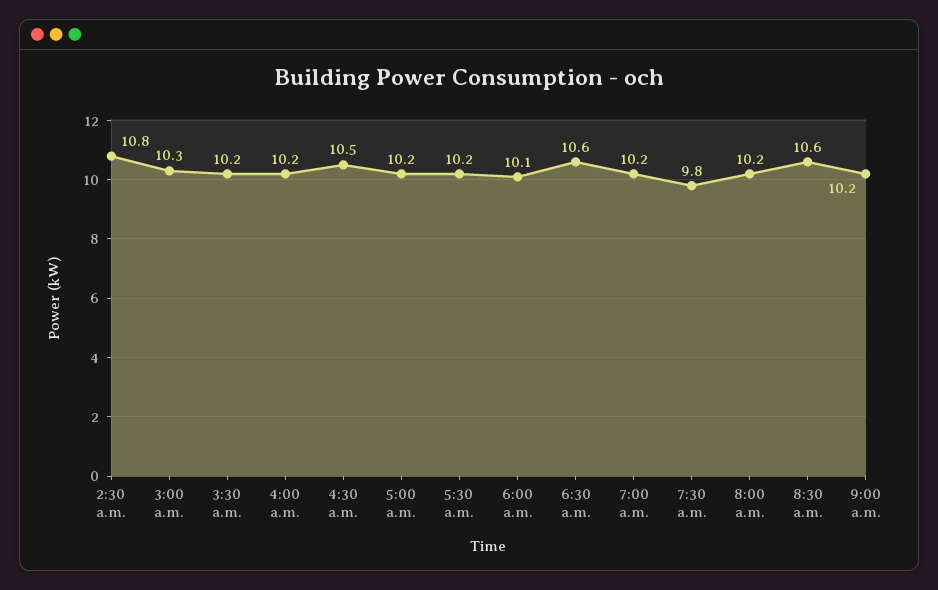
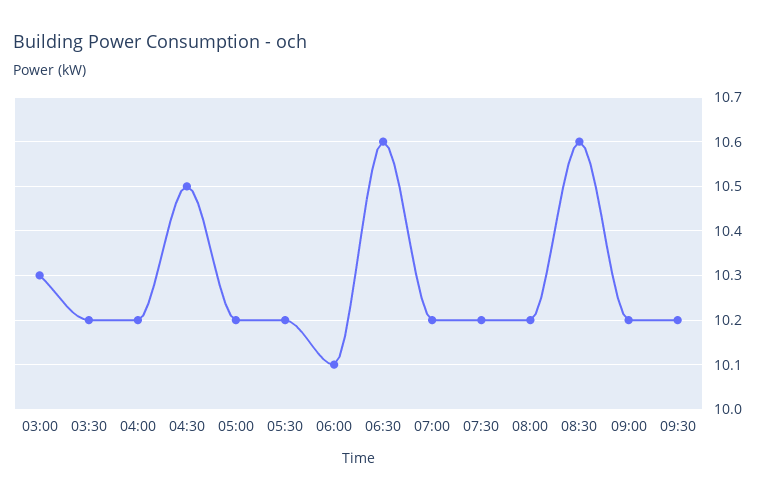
2:30 a.m.: 10.8 -> none
7:30 a.m.: 9.8 -> 10.2
09:30: none -> 10.2

